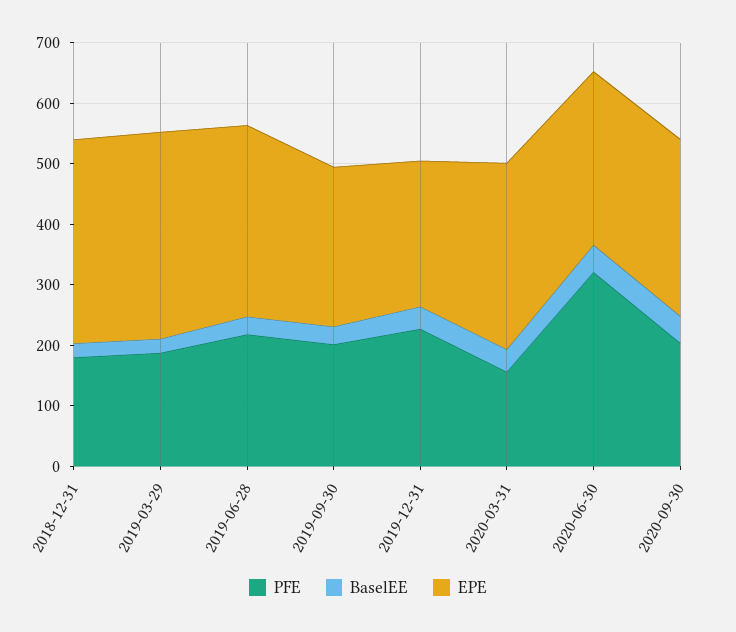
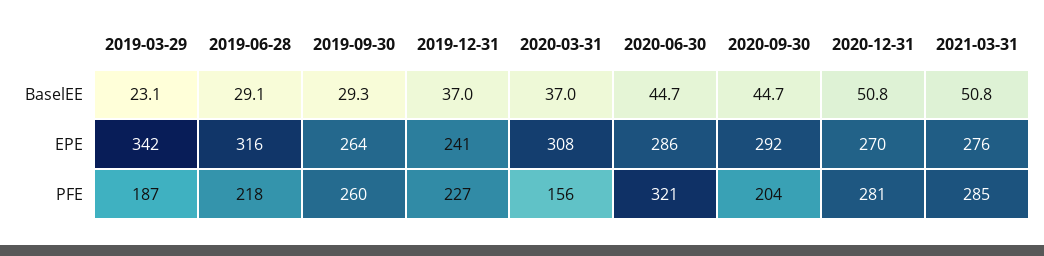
PFE, 2018-12-31: 180 -> none
BaselEE, 2018-12-31: 20 -> none
EPE, 2018-12-31: 340 -> none
PFE, 2019-09-30: 200 -> 260
BaselEE, 2020-12-31: none -> 50.8
BaselEE, 2021-03-31: none -> 50.8
EPE, 2020-12-31: none -> 270
EPE, 2021-03-31: none -> 276
PFE, 2020-12-31: none -> 281
PFE, 2021-03-31: none -> 285

